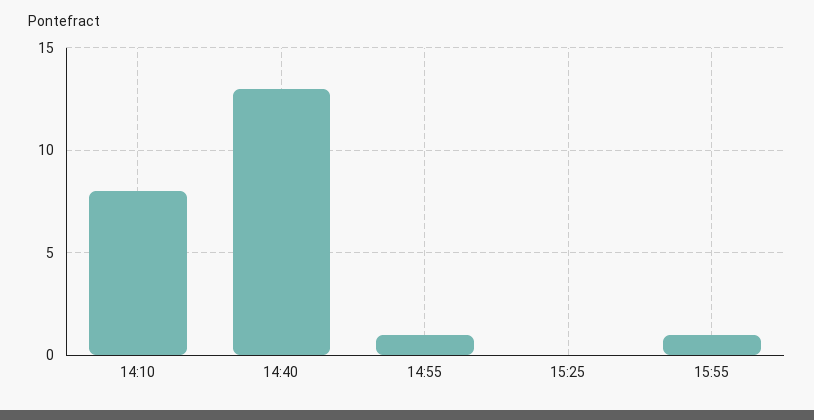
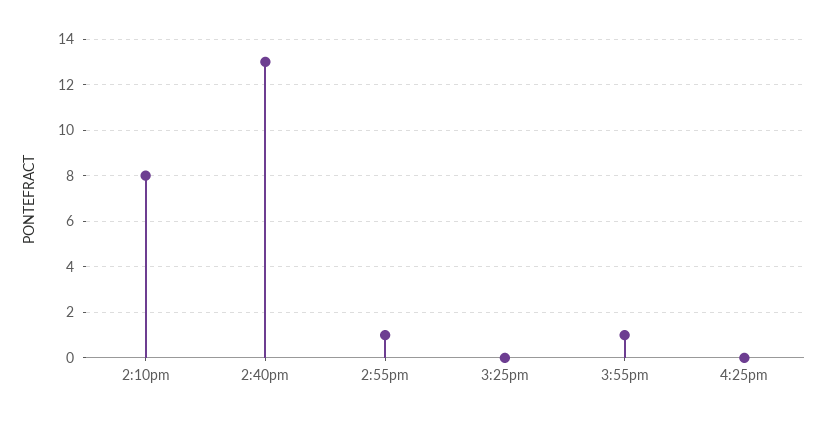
4:25pm: none -> 0

